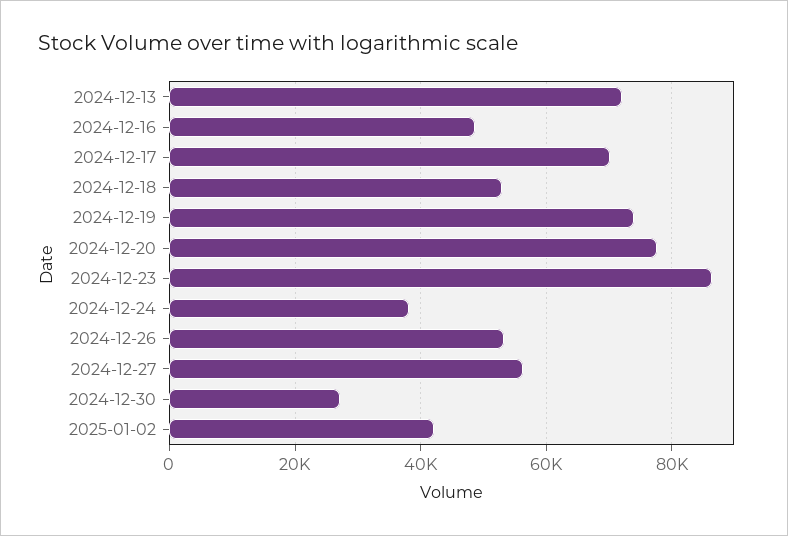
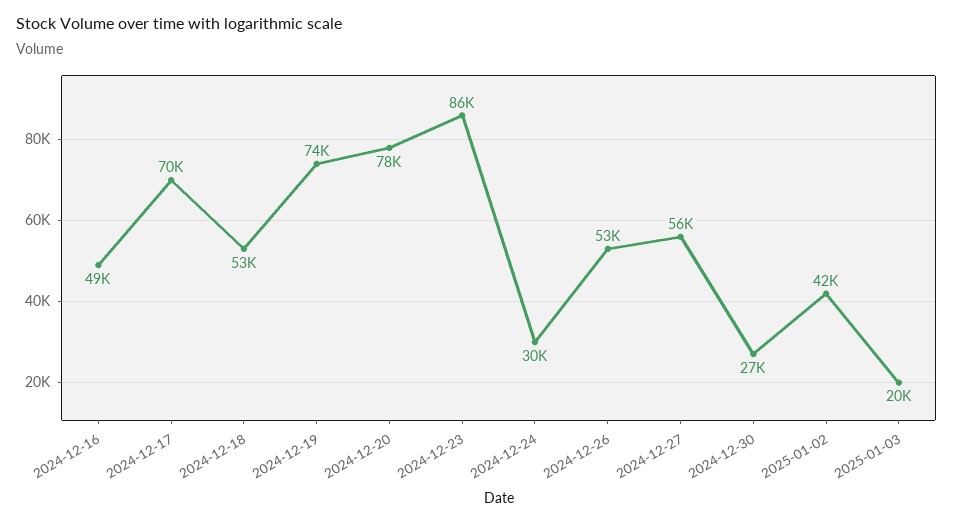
2024-12-13: 72000 -> none
2024-12-24: 38000 -> 30000
2025-01-03: none -> 20000

